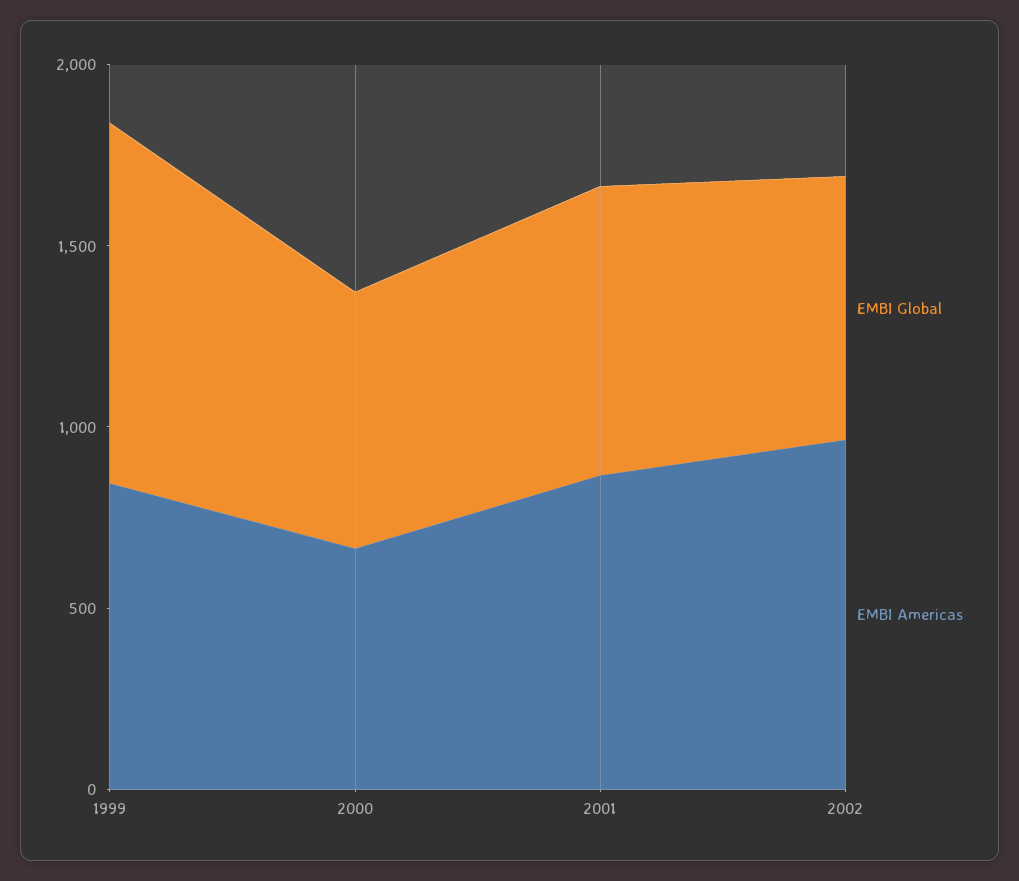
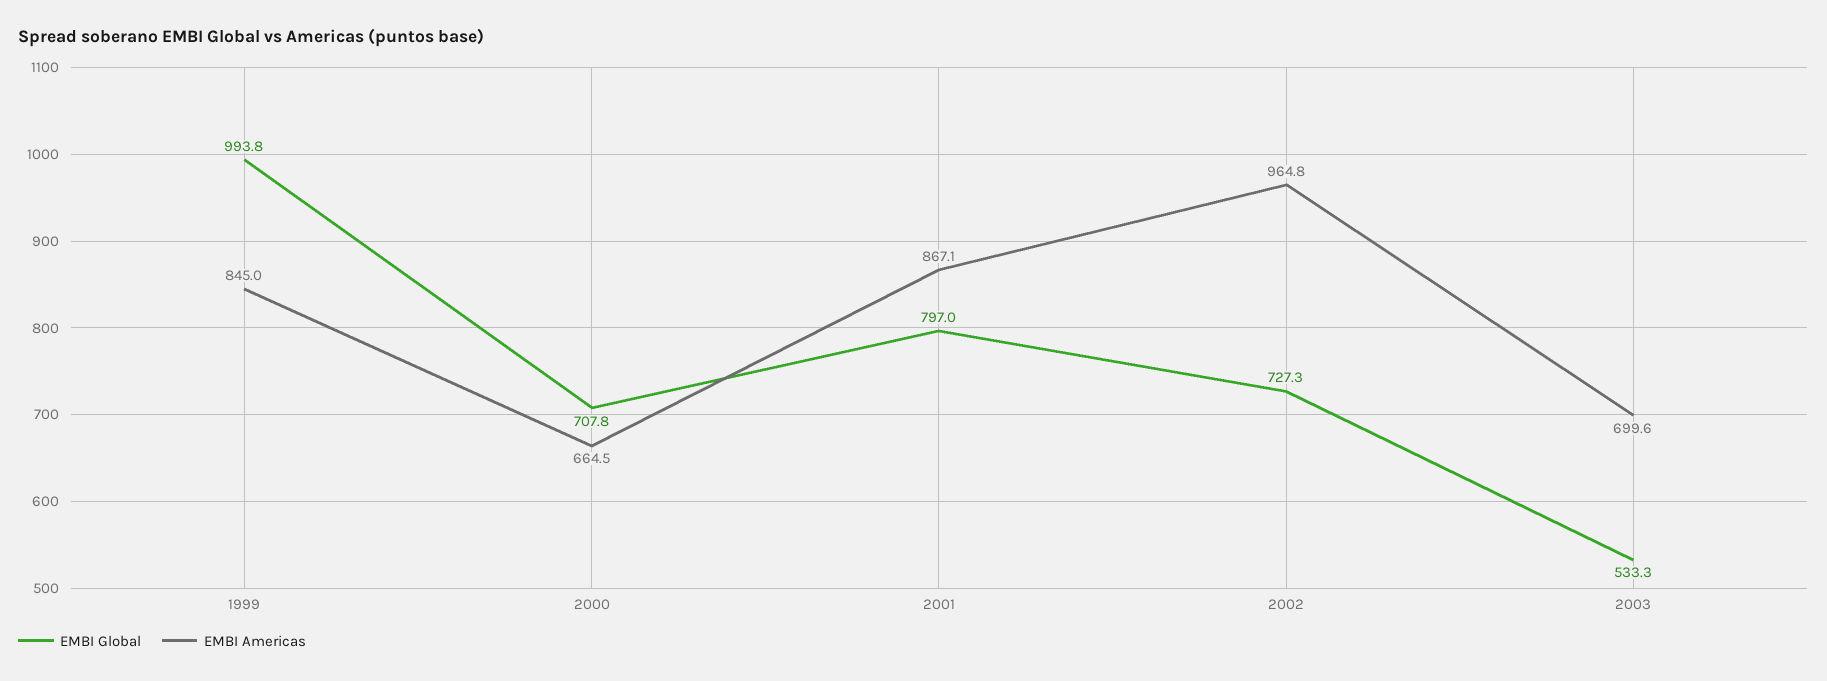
EMBI Global, 2003: none -> 533.3
EMBI Americas, 2003: none -> 699.6

